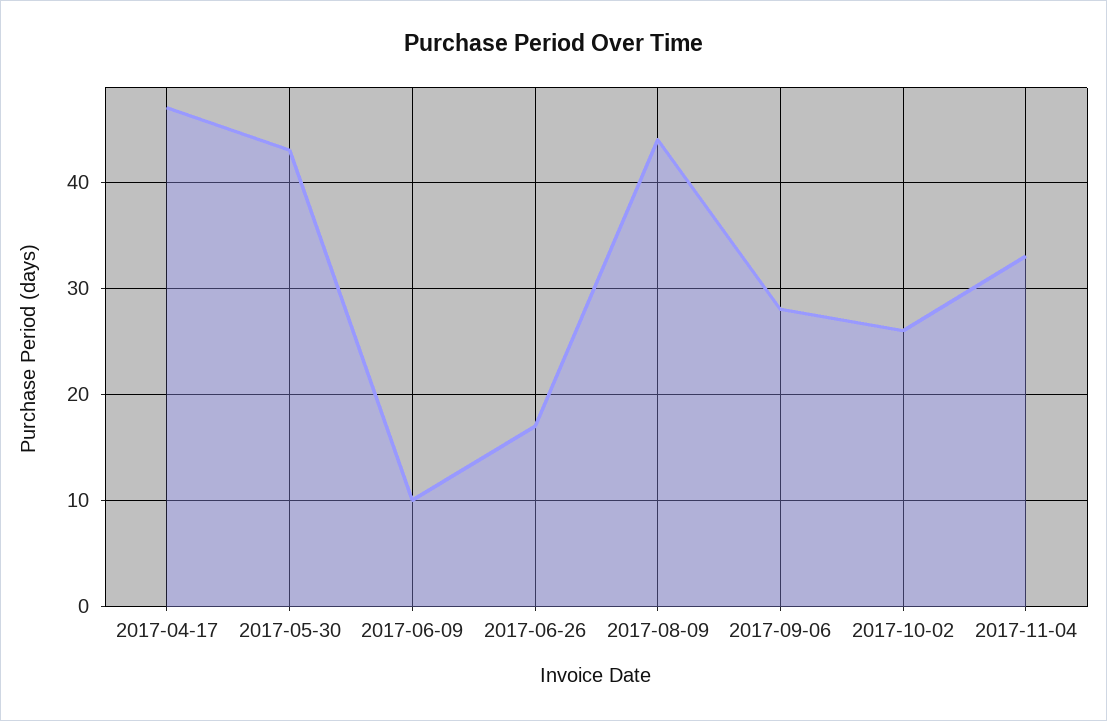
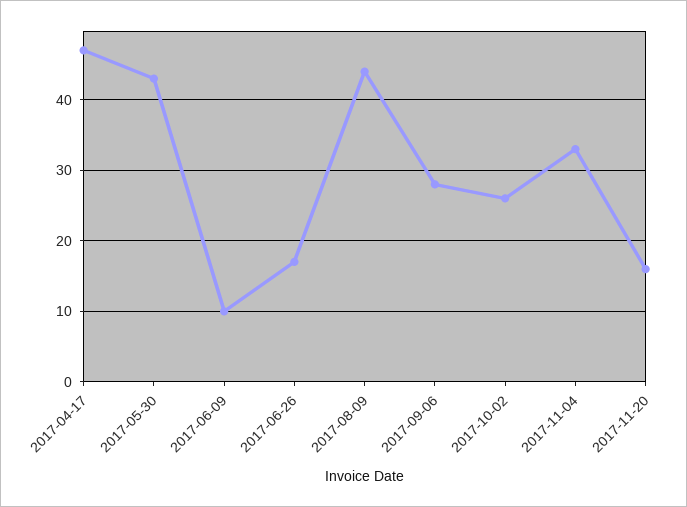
2017-11-20: none -> 16

